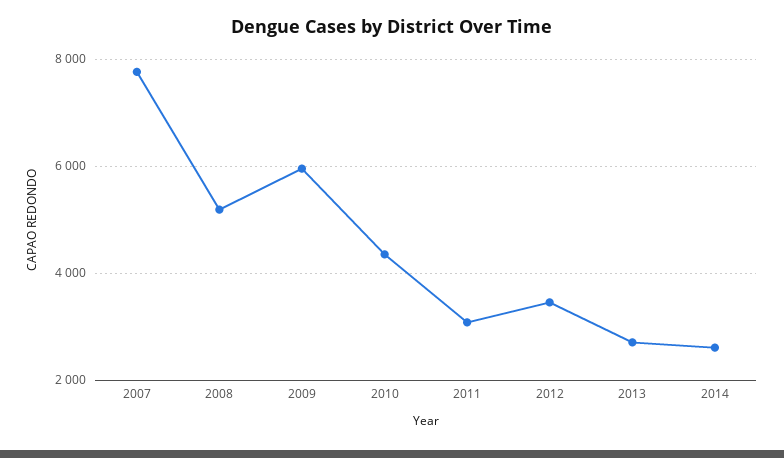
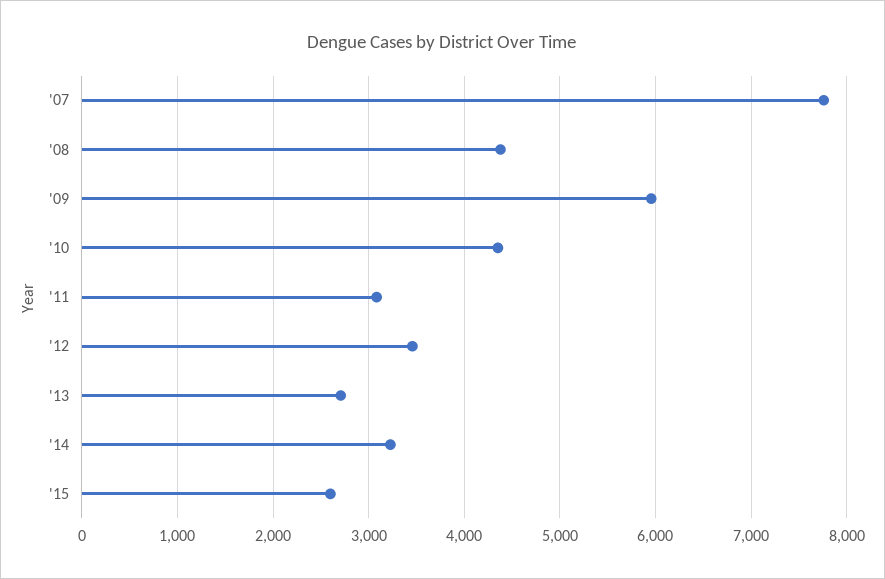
2008: 5200 -> 4400
2014: 2600 -> 3200
'15: none -> 2600

